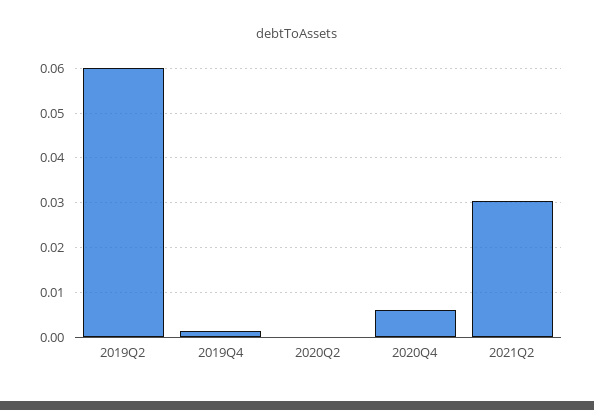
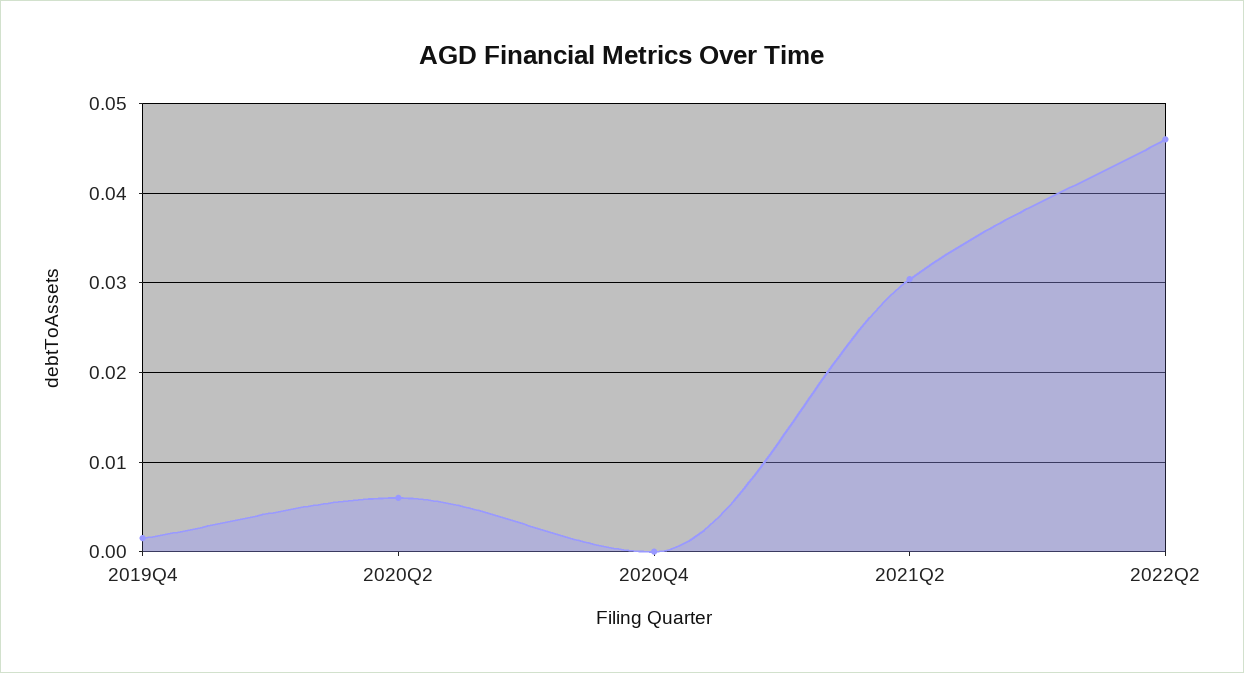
2019Q2: 0.06 -> none
2020Q2: 0 -> 0.006
2020Q4: 0.006 -> 0
2022Q2: none -> 0.046

